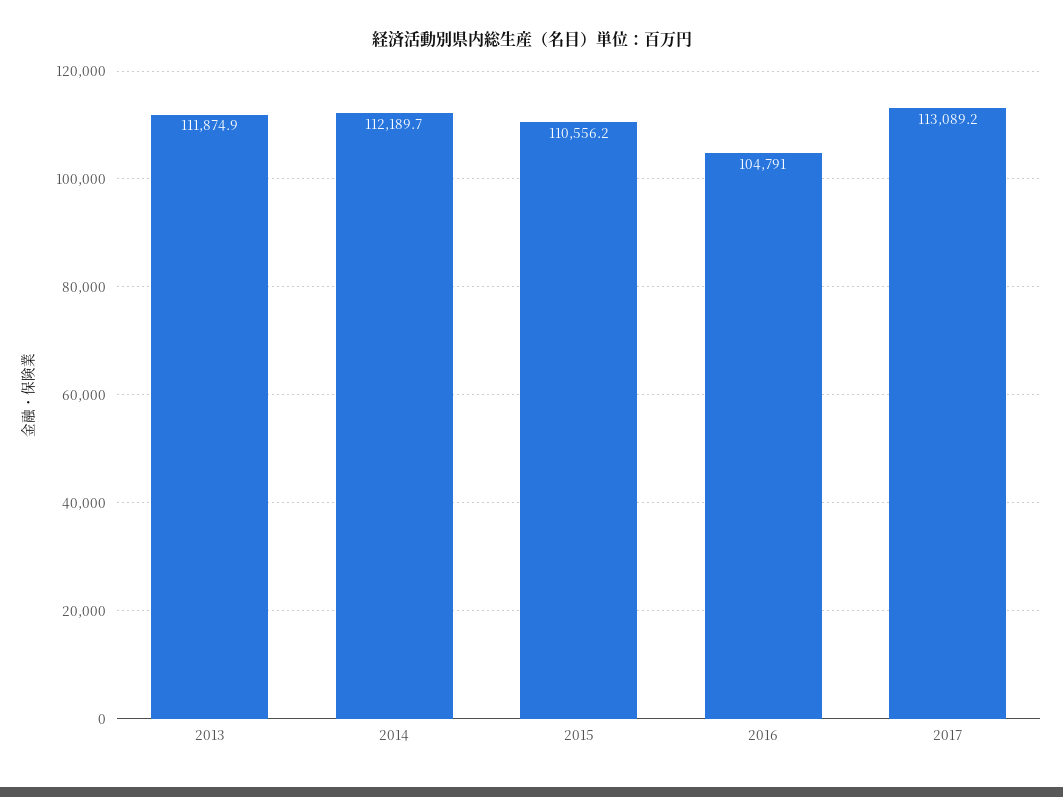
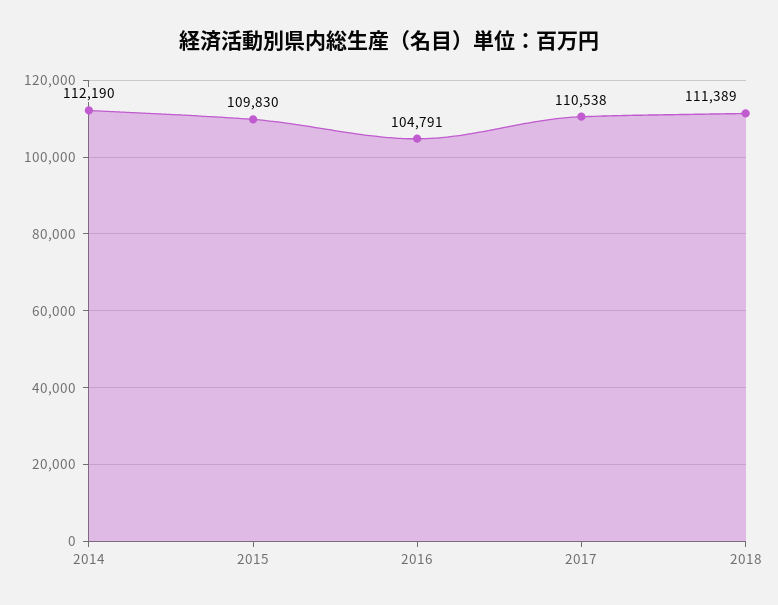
2013: 111874.9 -> none
2015: 110556.2 -> 109830
2017: 113089.2 -> 110538
2018: none -> 111389

